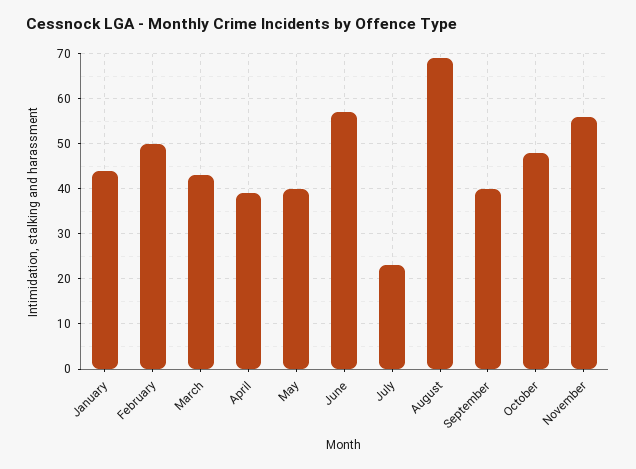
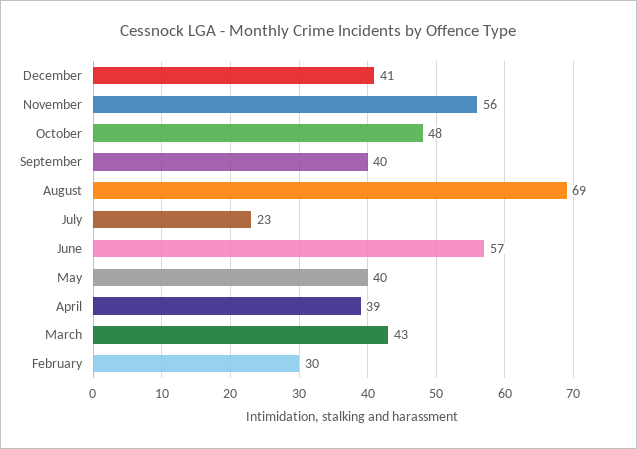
January: 45 -> none
February: 50 -> 30
December: none -> 41

